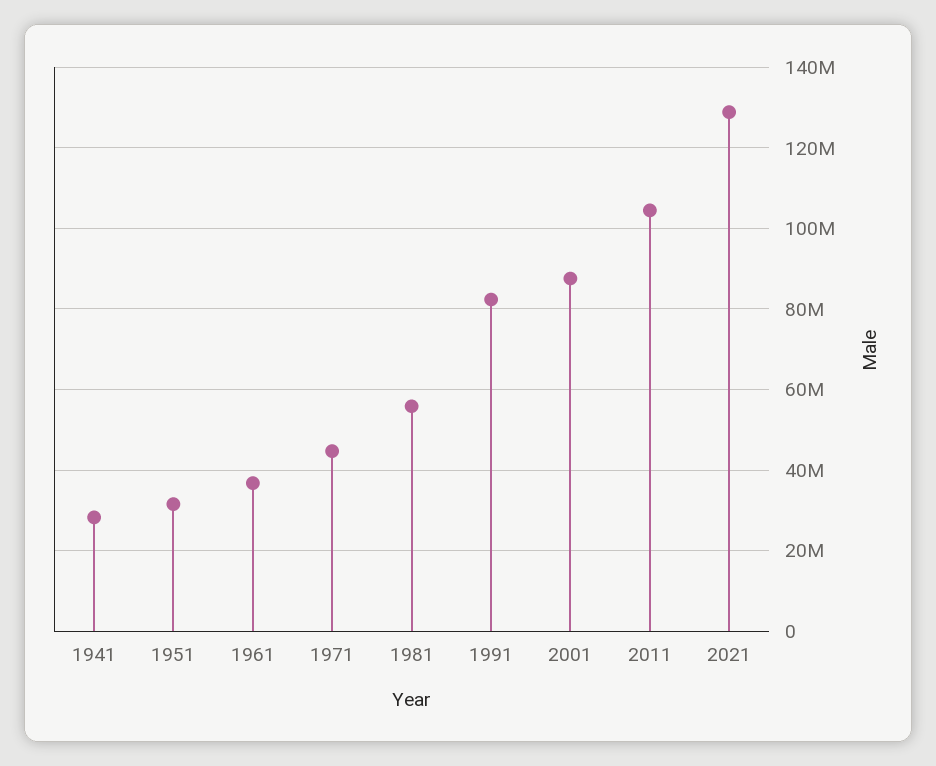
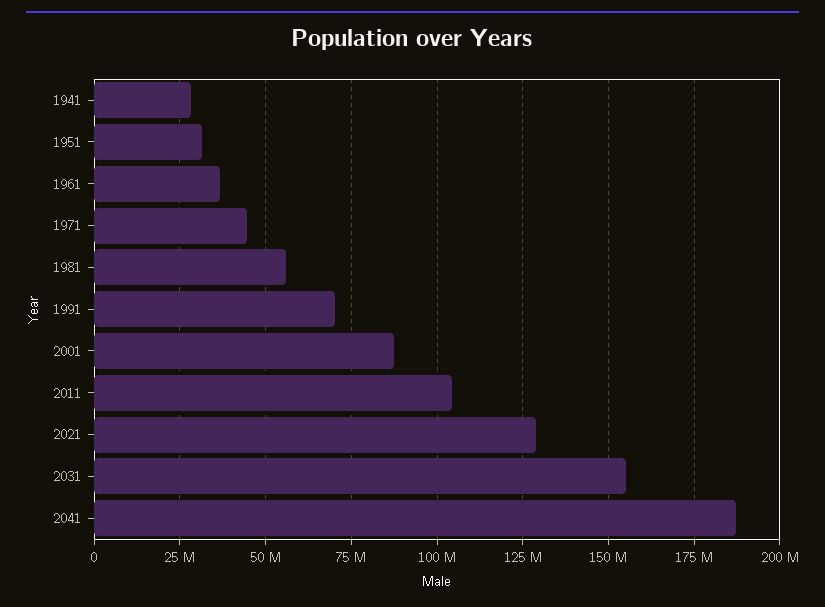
1991: 82000000 -> 70000000
2031: none -> 155000000
2041: none -> 187500000

